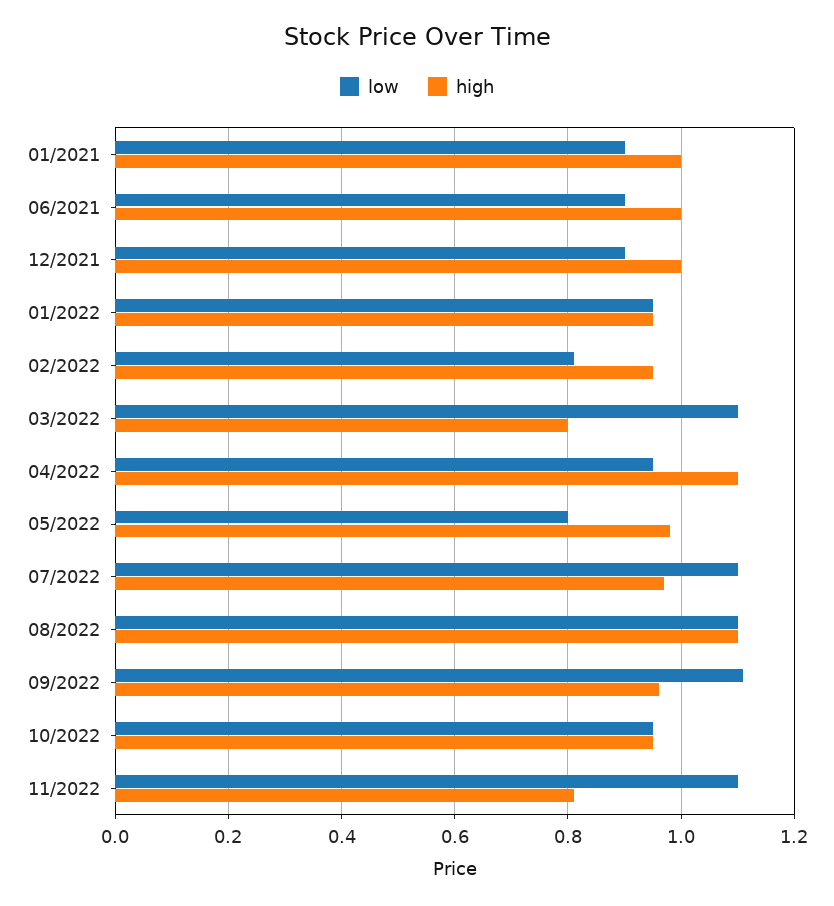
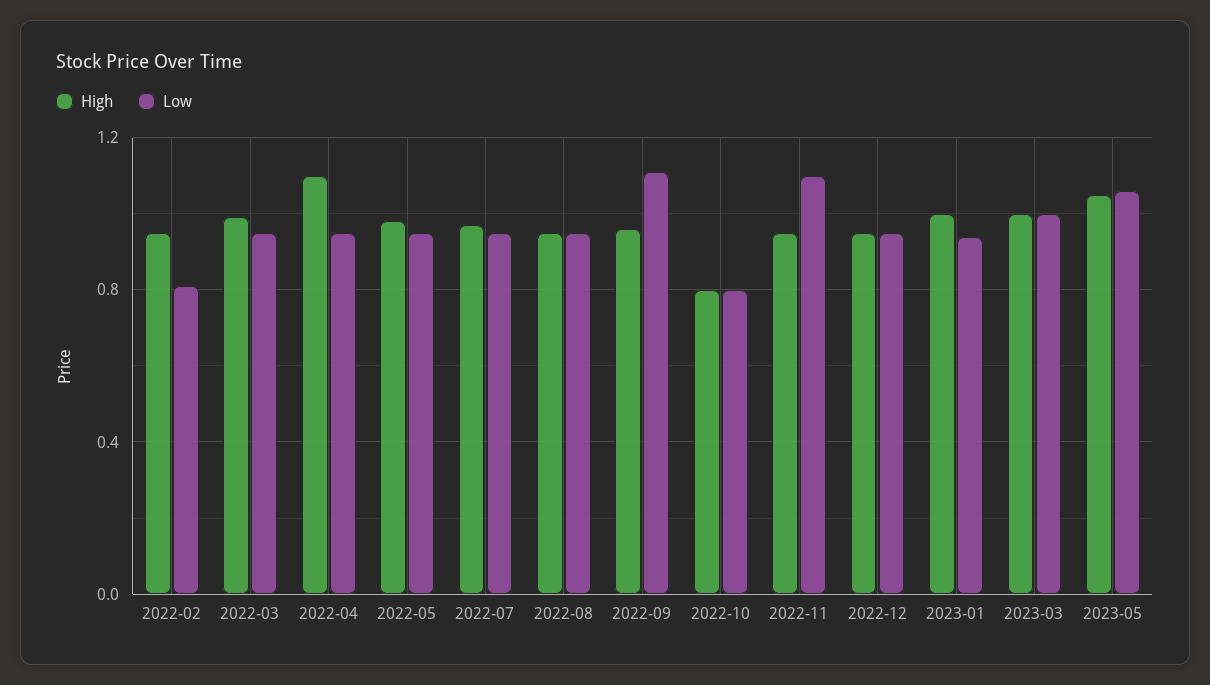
low, 01/2021: 0.9 -> none
high, 01/2021: 1 -> none
low, 06/2021: 0.9 -> none
high, 06/2021: 1 -> none
low, 12/2021: 0.9 -> none
high, 12/2021: 1 -> none
low, 01/2022: 0.95 -> none
high, 01/2022: 0.95 -> none
low, 03/2022: 1.1 -> 0.95
high, 03/2022: 0.8 -> 1
low, 05/2022: 0.8 -> 0.95
low, 07/2022: 1.1 -> 0.95
low, 08/2022: 1.1 -> 0.95
high, 08/2022: 1.1 -> 0.95
low, 10/2022: 0.95 -> 0.8
high, 10/2022: 0.95 -> 0.8
high, 11/2022: 0.8 -> 0.95
high, 2022-12: none -> 0.95
low, 2022-12: none -> 0.95
high, 2023-01: none -> 1
low, 2023-01: none -> 0.95
high, 2023-03: none -> 1
low, 2023-03: none -> 1
high, 2023-05: none -> 1.05
low, 2023-05: none -> 1.05

